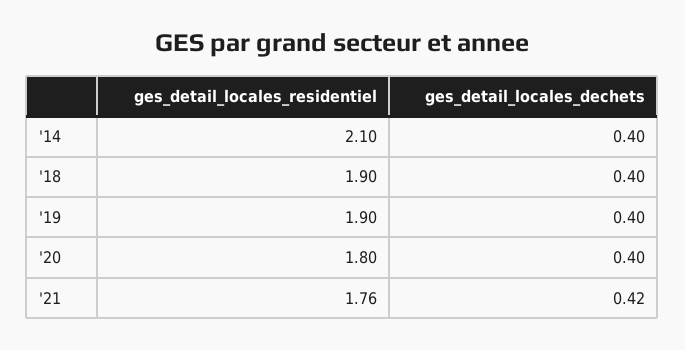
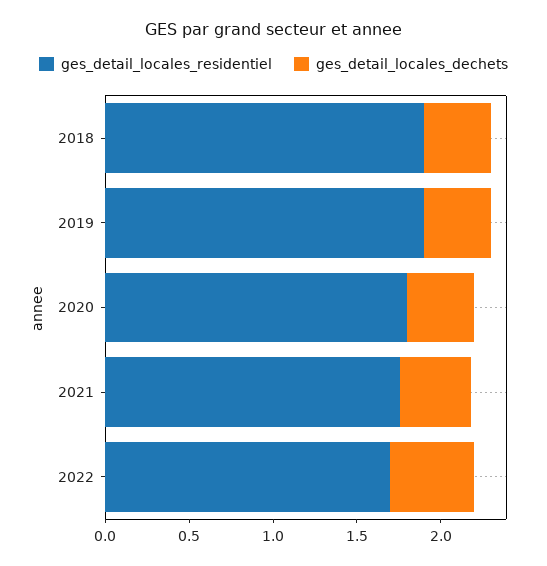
ges_detail_locales_residentiel, '14: 2.1 -> none
ges_detail_locales_dechets, '14: 0.4 -> none
ges_detail_locales_residentiel, 2022: none -> 1.7
ges_detail_locales_dechets, 2022: none -> 0.5

